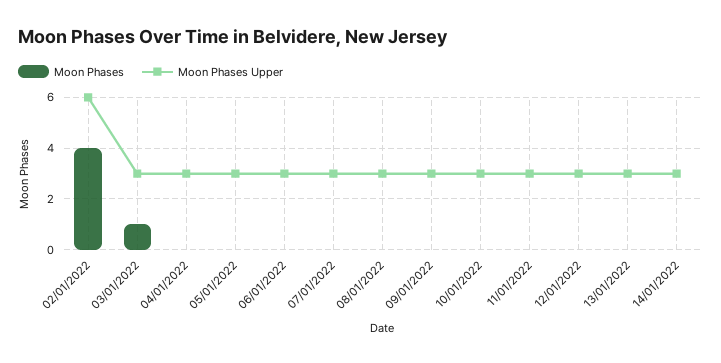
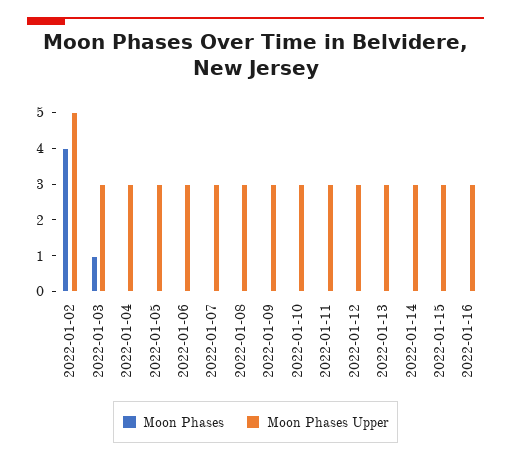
Moon Phases Upper, 02/01/2022: 6 -> 5
Moon Phases, 2022-01-15: none -> 0
Moon Phases Upper, 2022-01-15: none -> 3
Moon Phases, 2022-01-16: none -> 0
Moon Phases Upper, 2022-01-16: none -> 3

